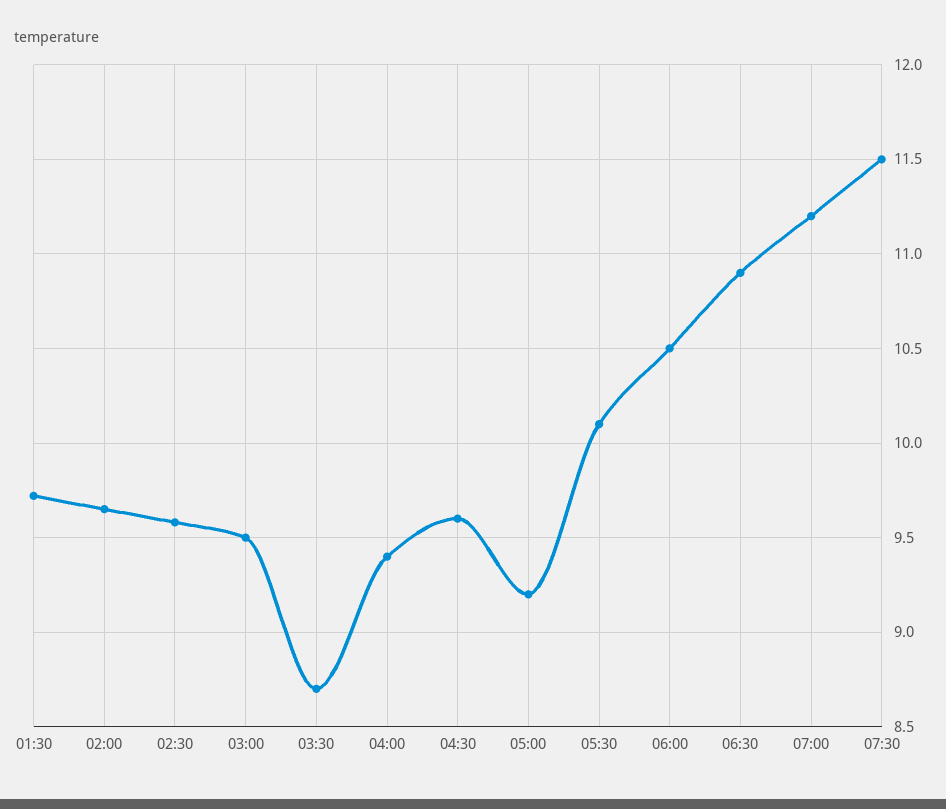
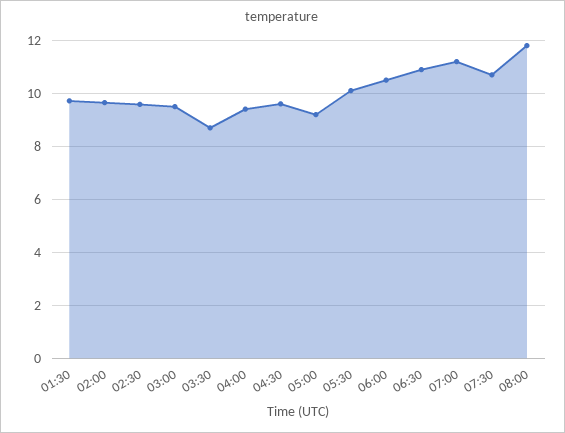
07:30: 11.5 -> 10.75
08:00: none -> 11.75

